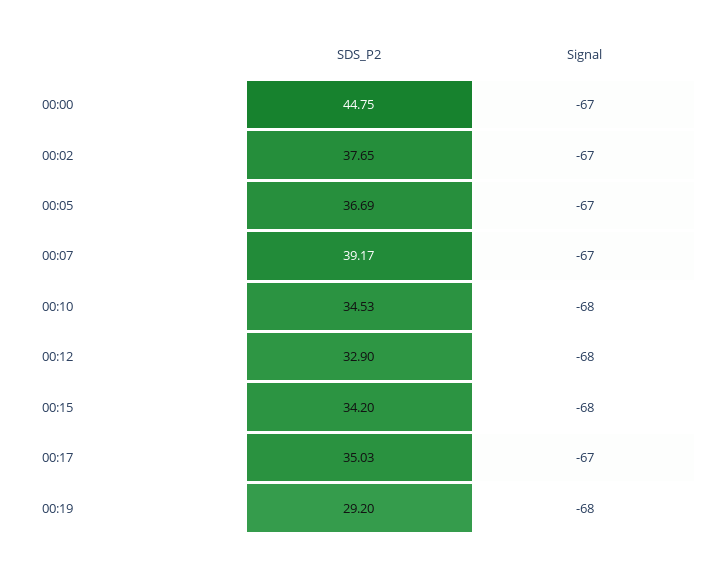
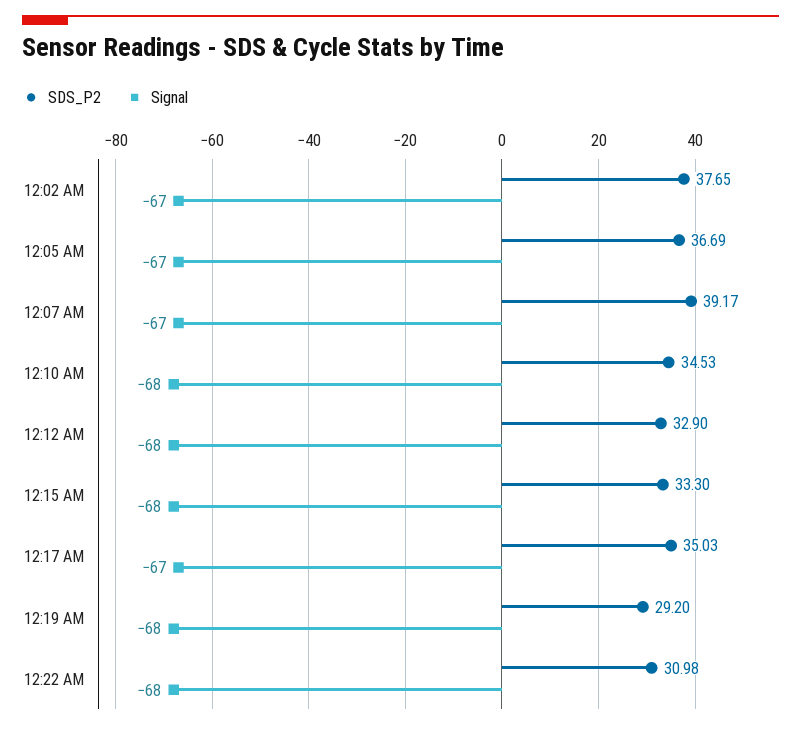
SDS_P2, 00:00: 44.75 -> none
Signal, 00:00: -67 -> none
SDS_P2, 00:15: 34.2 -> 33.3
SDS_P2, 12:22 AM: none -> 30.98
Signal, 12:22 AM: none -> -68

